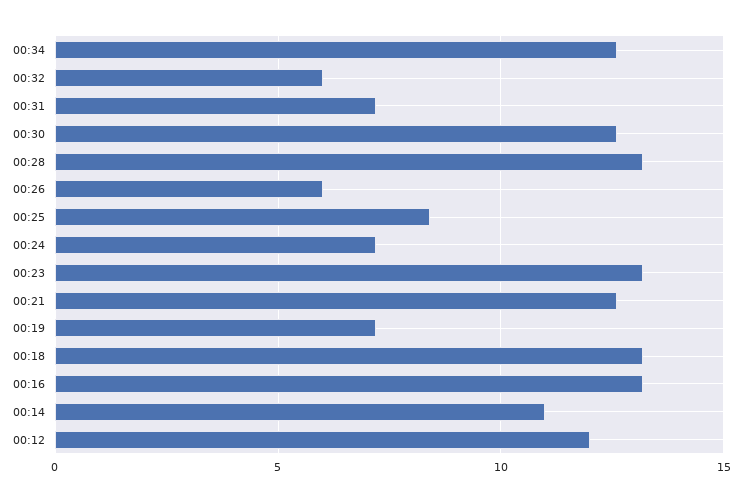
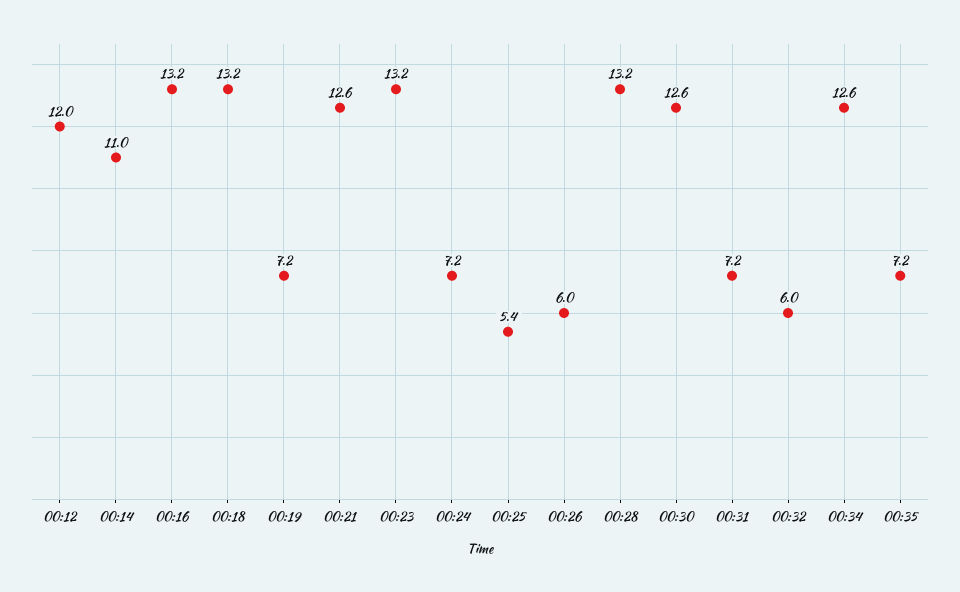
00:25: 8.5 -> 5.4
00:35: none -> 7.2

